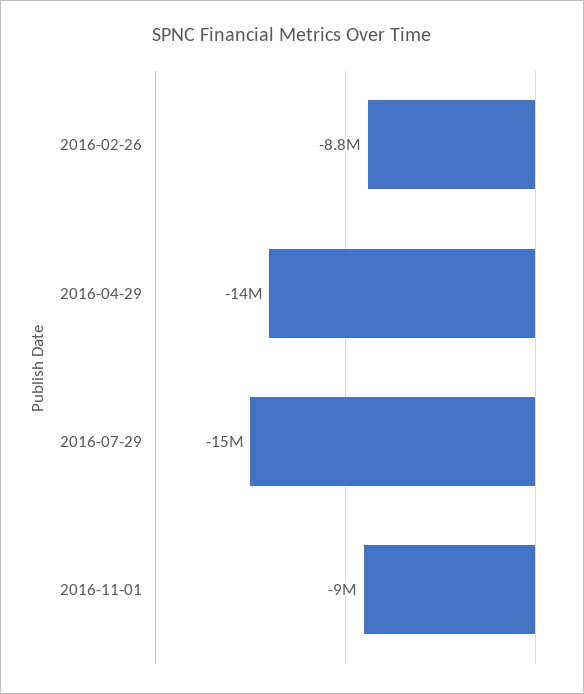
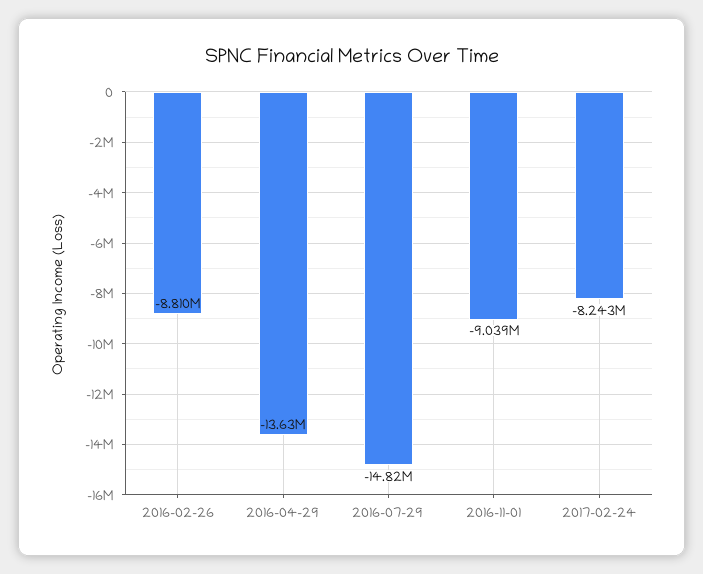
2017-02-24: none -> -8243000

